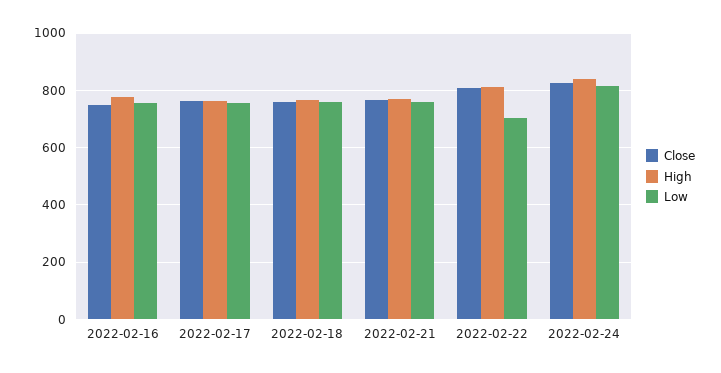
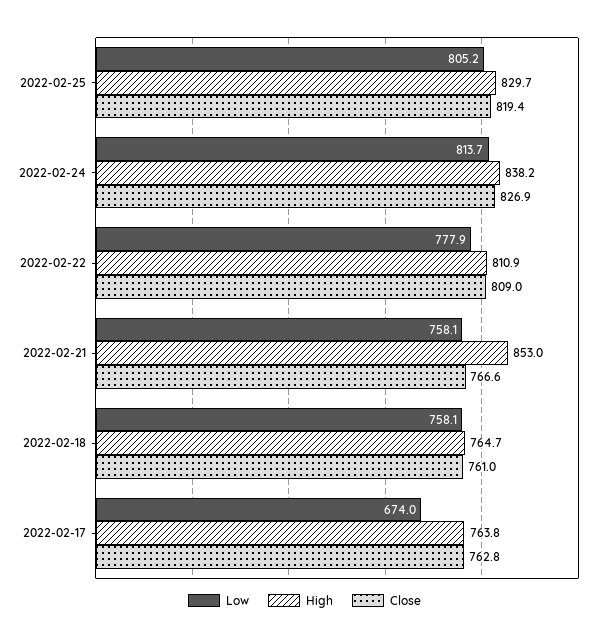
Close, 2022-02-16: 750 -> none
High, 2022-02-16: 775 -> none
Low, 2022-02-16: 750 -> none
Low, 2022-02-17: 750 -> 674
High, 2022-02-21: 775 -> 853
Low, 2022-02-22: 700 -> 777.9
Low, 2022-02-25: none -> 805.2
High, 2022-02-25: none -> 829.7
Close, 2022-02-25: none -> 819.4

